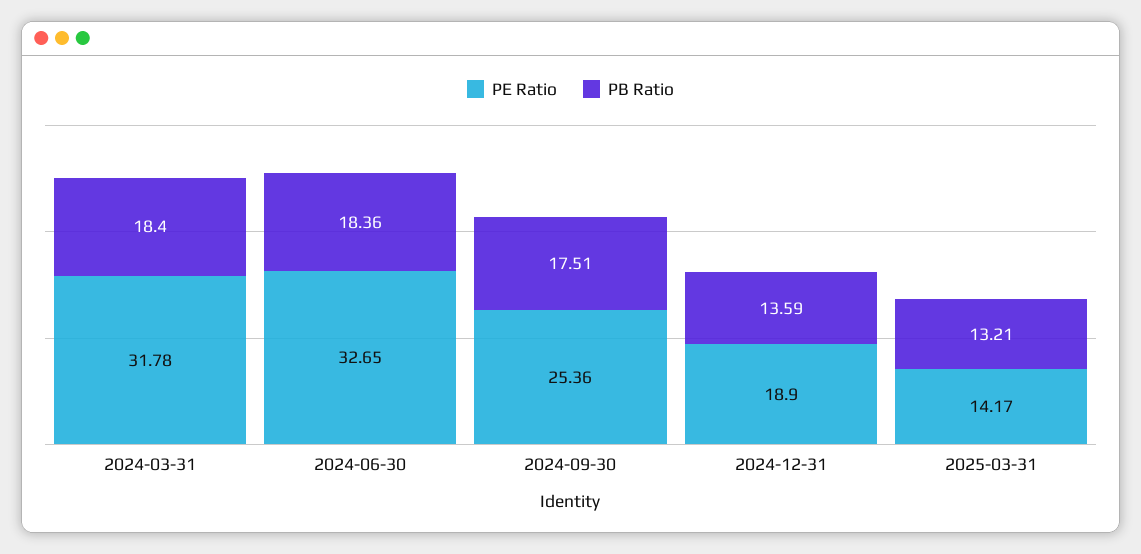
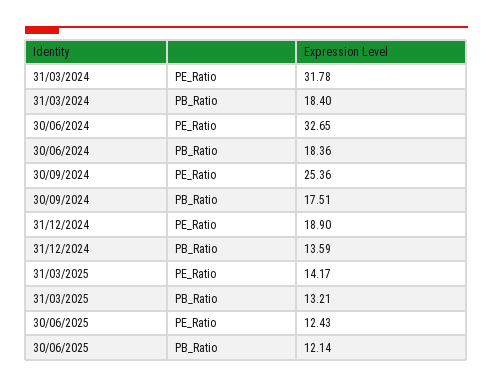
PE Ratio, 30/06/2025: none -> 12.43
PB Ratio, 30/06/2025: none -> 12.14

